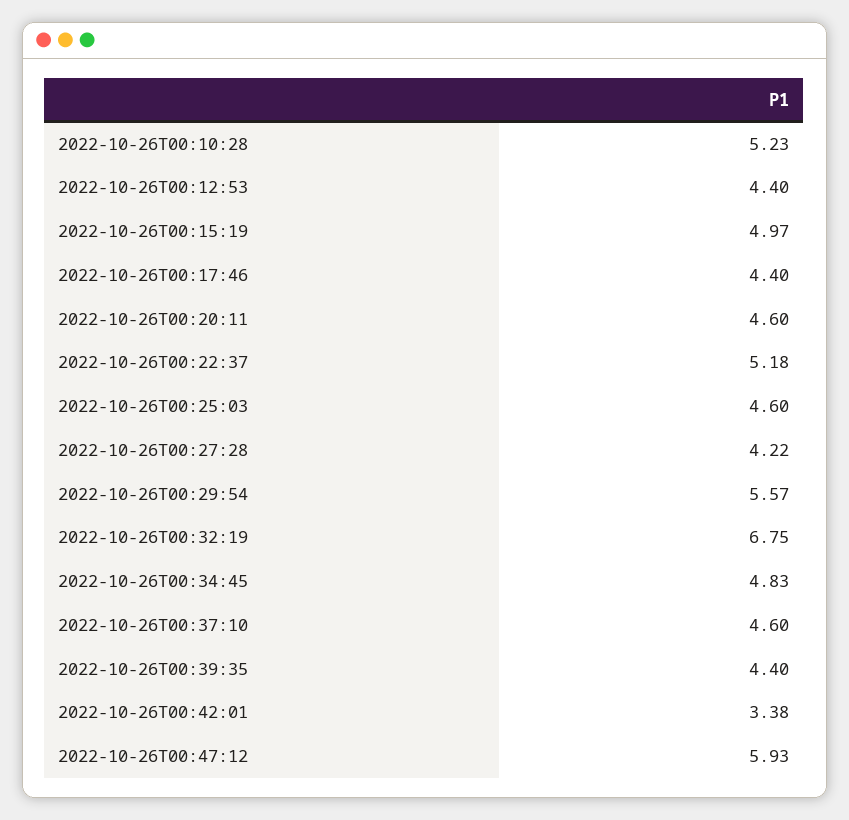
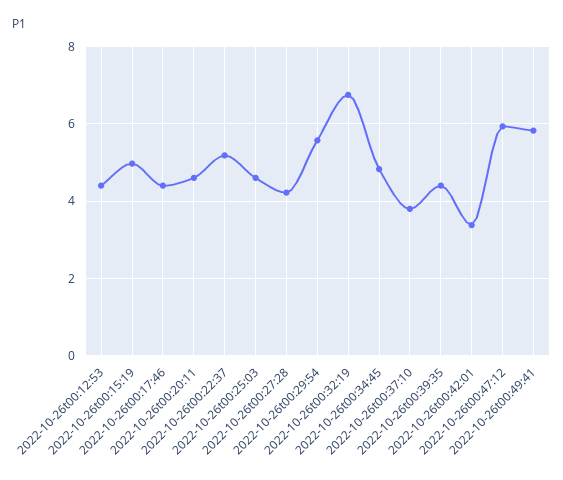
2022-10-26T00:10:28: 5.23 -> none
2022-10-26T00:37:10: 4.6 -> 3.8
2022-10-26t00:49:41: none -> 5.8

